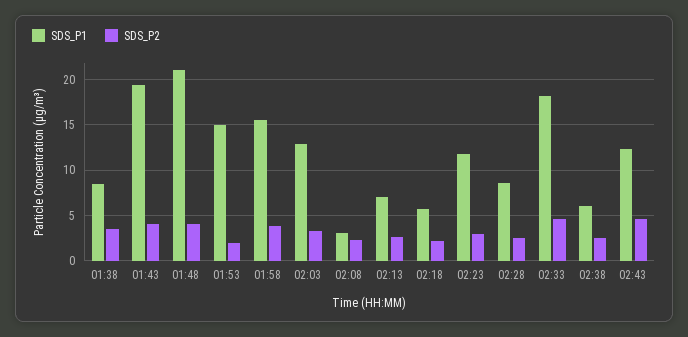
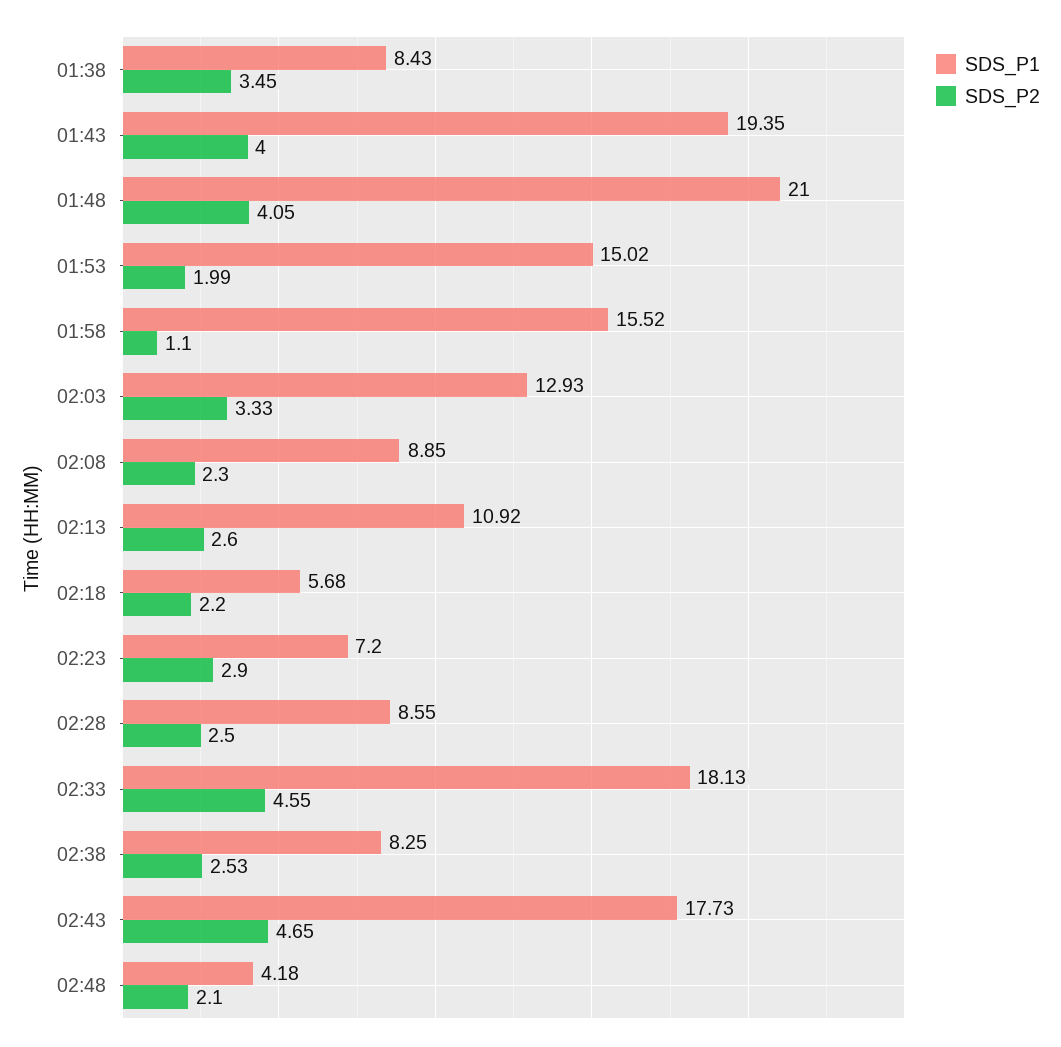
SDS_P2, 01:58: 4 -> 1.1
SDS_P1, 02:08: 3 -> 8.85
SDS_P1, 02:13: 7 -> 10.92
SDS_P1, 02:23: 12 -> 7.2
SDS_P1, 02:38: 6 -> 8.25
SDS_P1, 02:43: 12 -> 17.73
SDS_P1, 02:48: none -> 4.18
SDS_P2, 02:48: none -> 2.1

